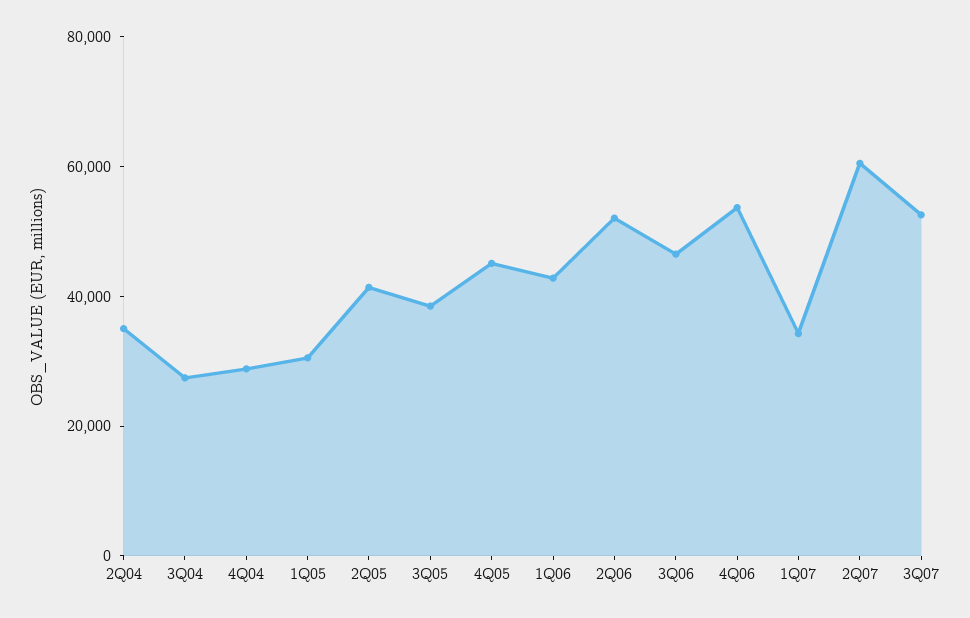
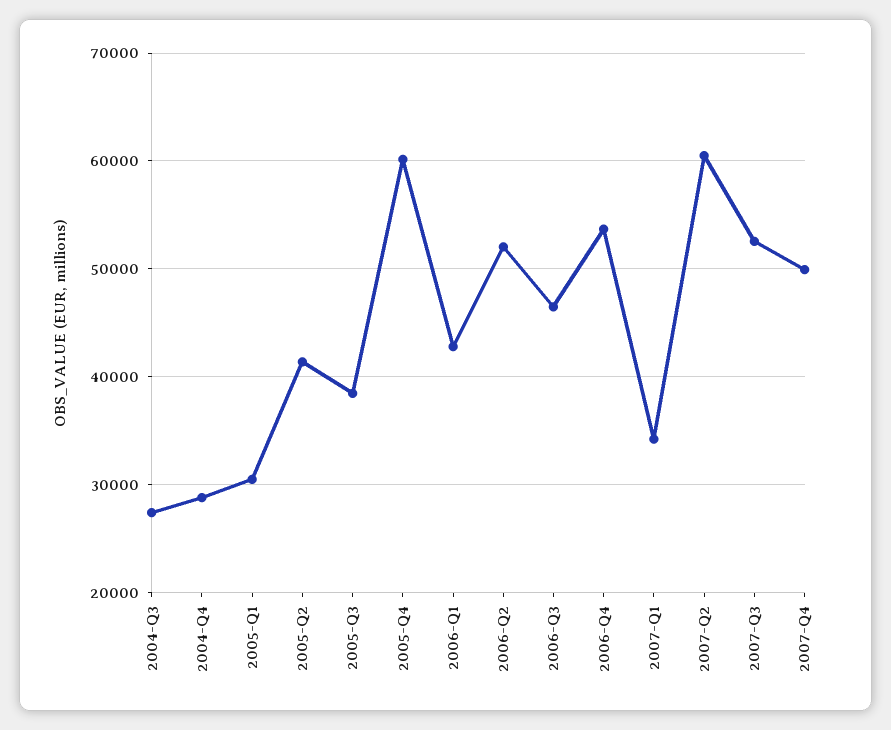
2Q04: 35000 -> none
4Q05: 45000 -> 60000
2007-Q4: none -> 50000

